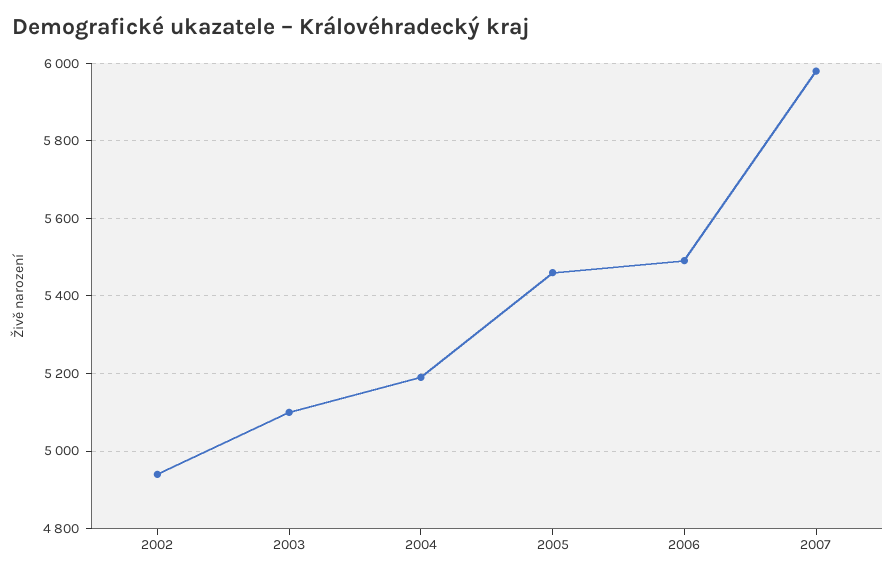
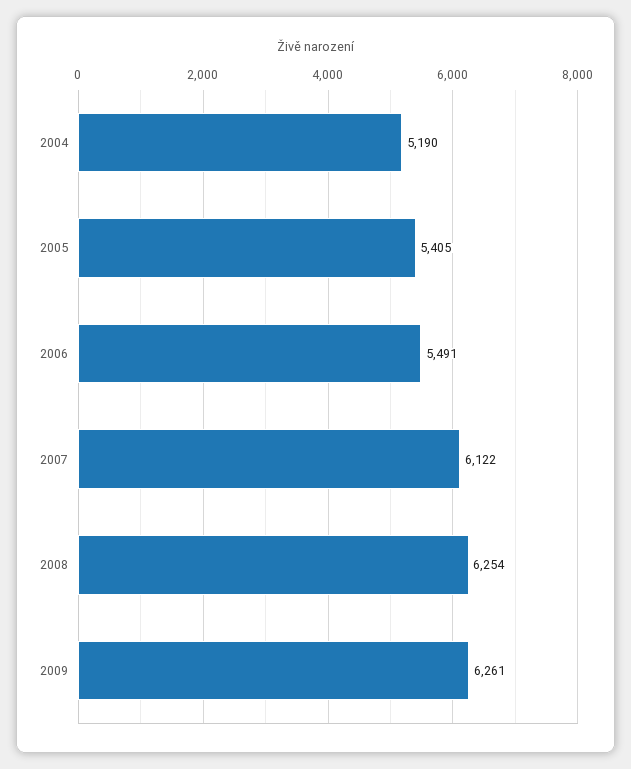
2002: 4940 -> none
2003: 5100 -> none
2005: 5460 -> 5405
2007: 5980 -> 6122
2008: none -> 6254
2009: none -> 6261

